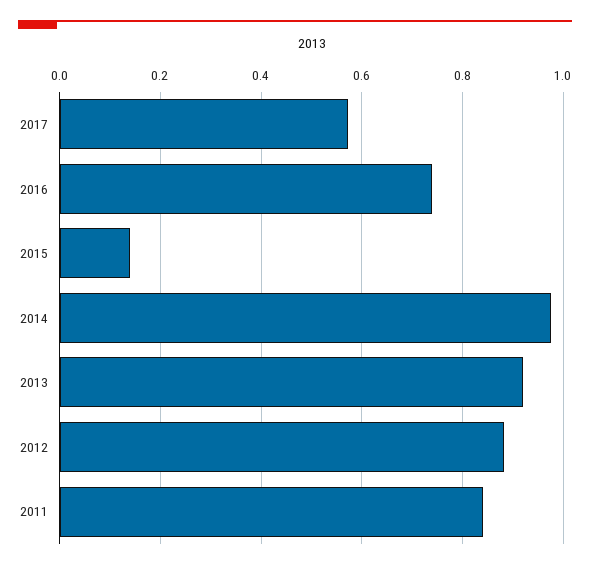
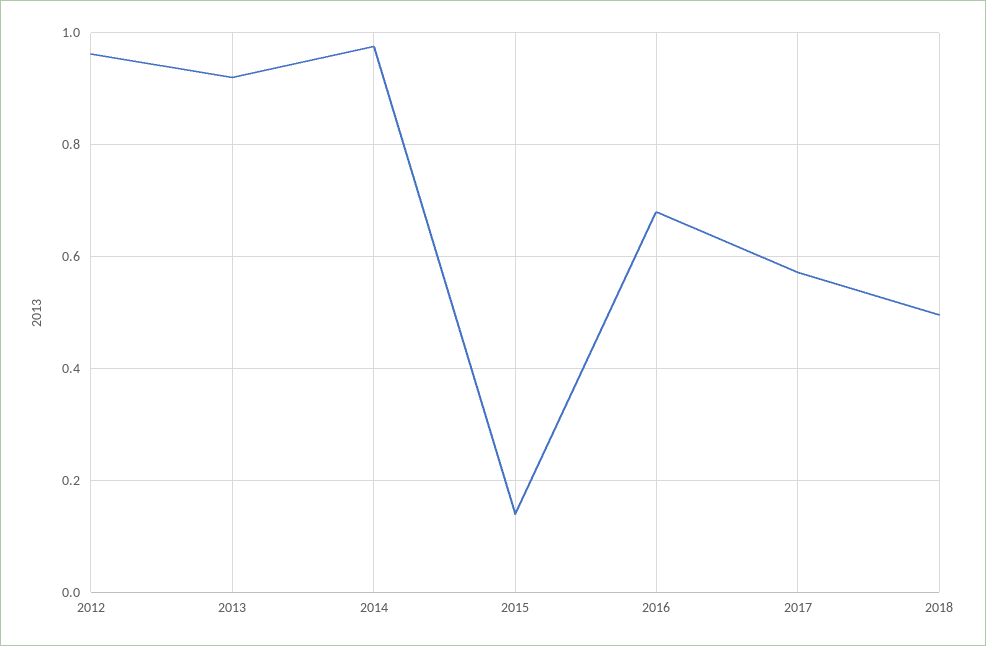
2016: 0.74 -> 0.68
2012: 0.88 -> 0.96
2011: 0.84 -> none
2018: none -> 0.5

